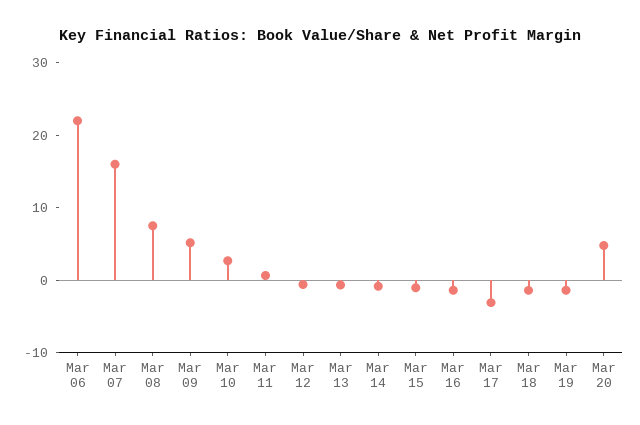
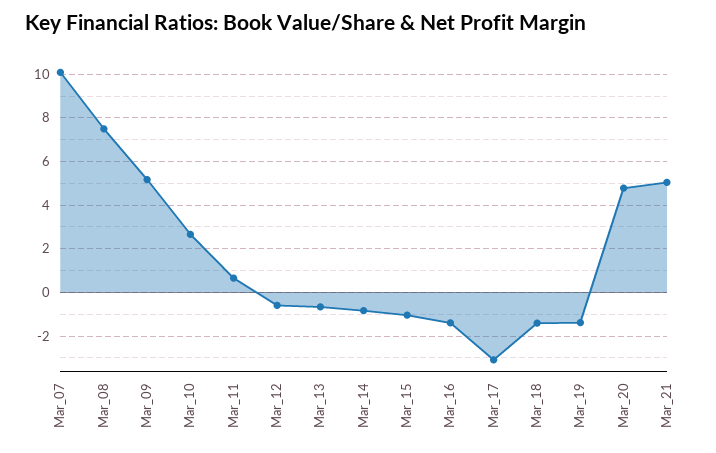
Mar 06: 22 -> none
Mar 07: 16 -> 10
Mar_21: none -> 5

